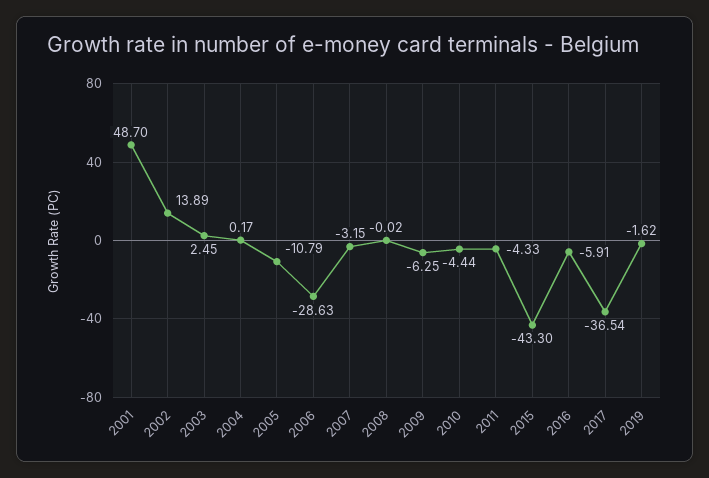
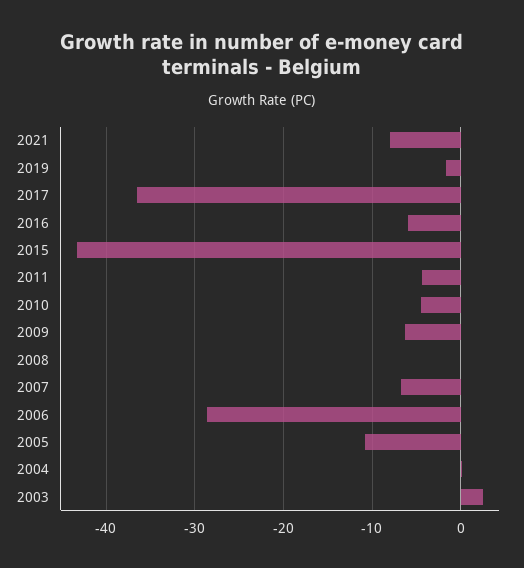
2001: 48.7 -> none
2002: 13.89 -> none
2007: -3.15 -> -7
2021: none -> -8

